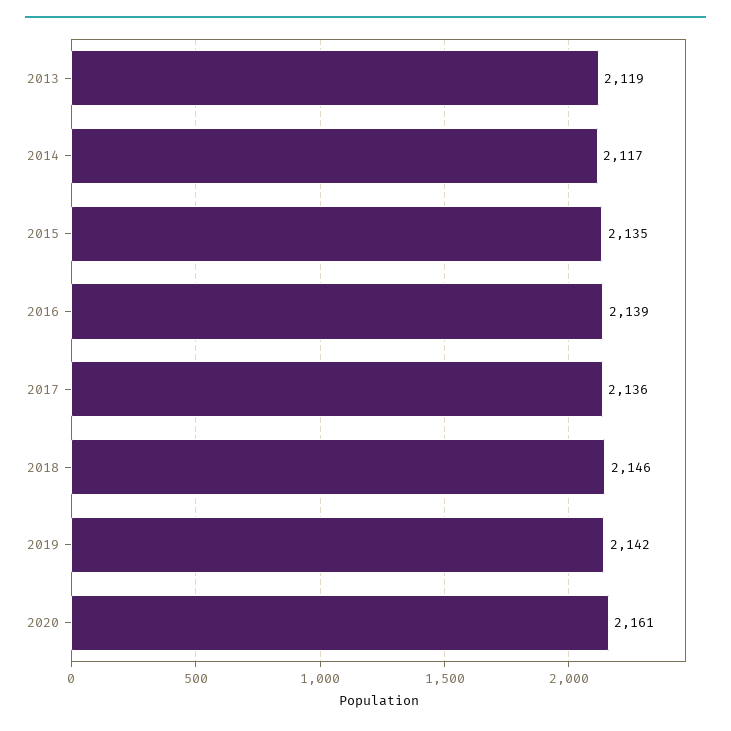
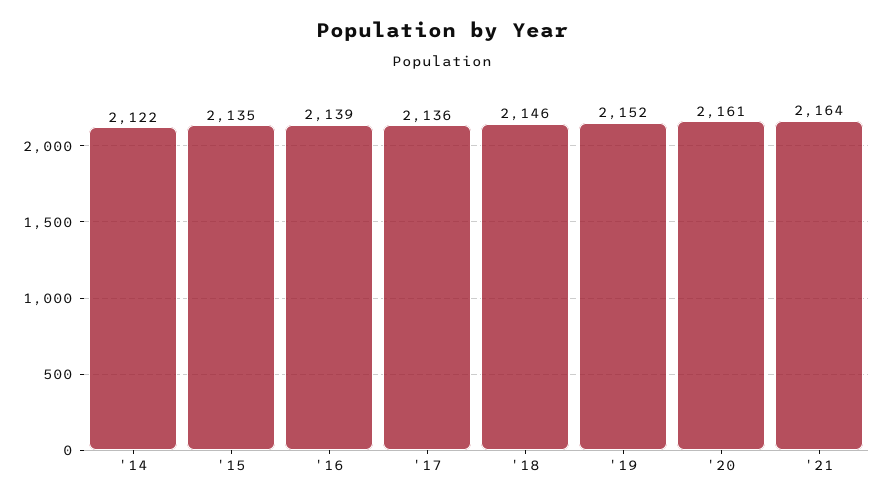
2013: 2119 -> none
2014: 2117 -> 2122
2019: 2142 -> 2152
'21: none -> 2164

